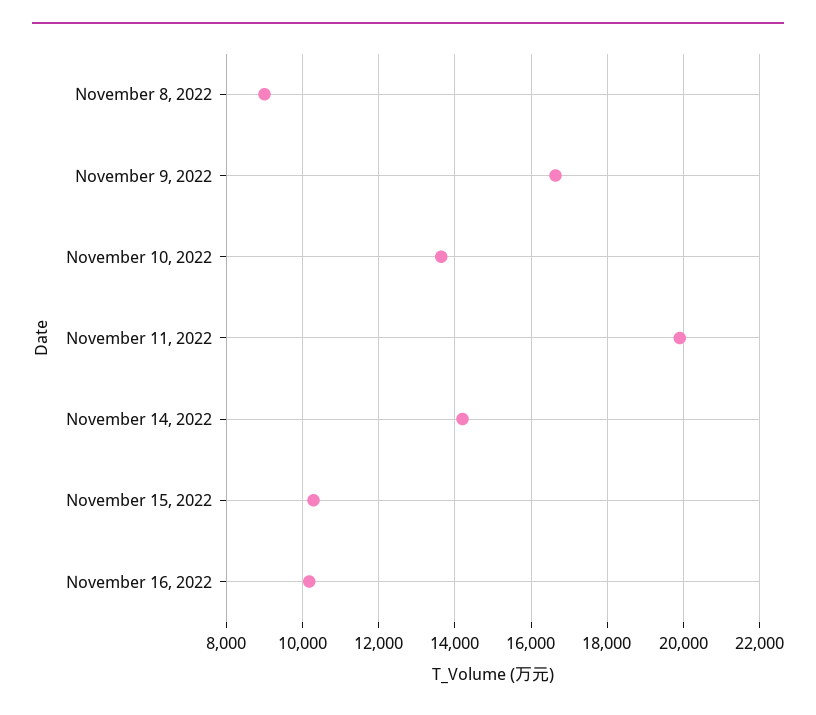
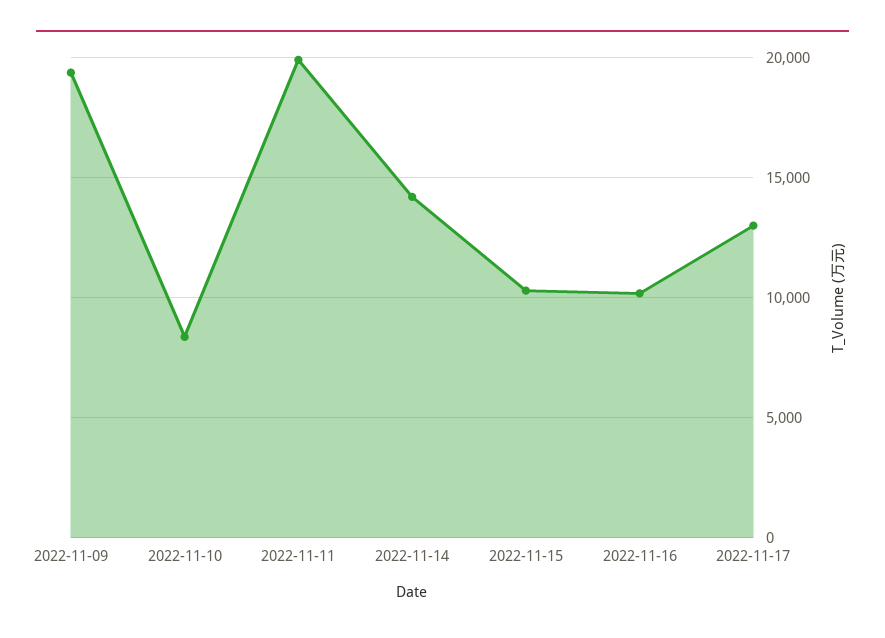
November 8, 2022: 9000 -> none
November 9, 2022: 16600 -> 19500
November 10, 2022: 13600 -> 8500
2022-11-17: none -> 13000

